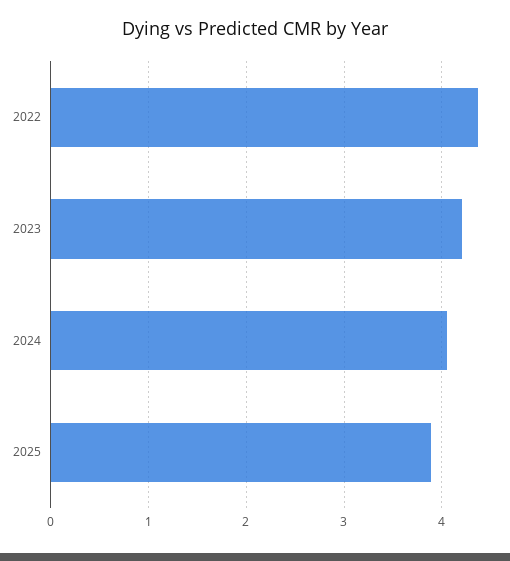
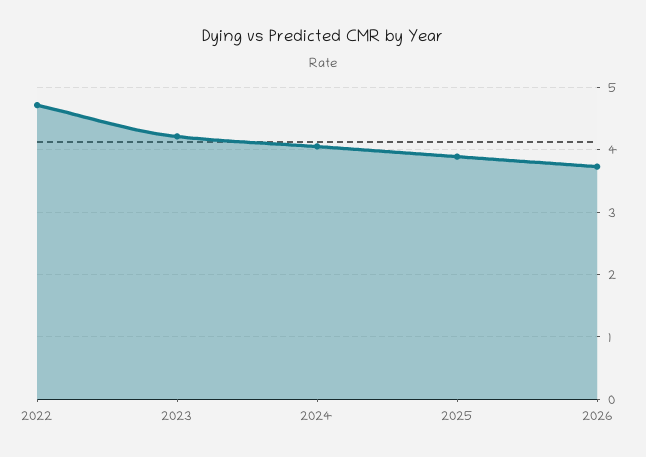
2022: 4.4 -> 4.7
2026: none -> 3.7

